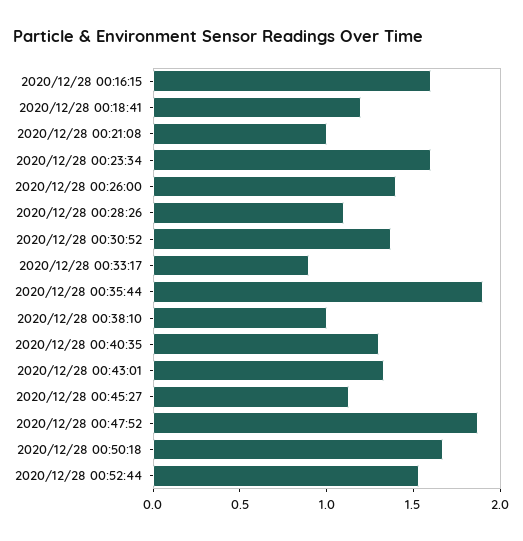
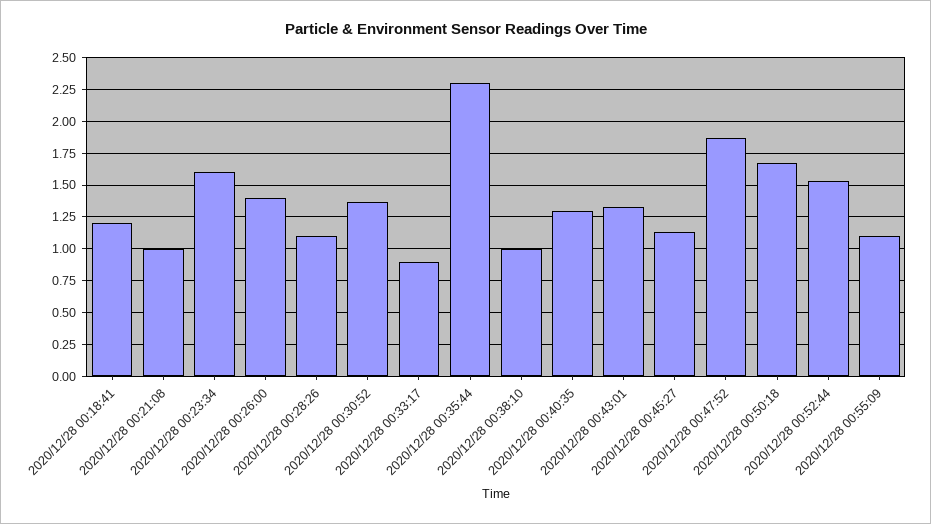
2020/12/28 00:16:15: 1.6 -> none
2020/12/28 00:35:44: 1.9 -> 2.3
2020/12/28 00:55:09: none -> 1.1

